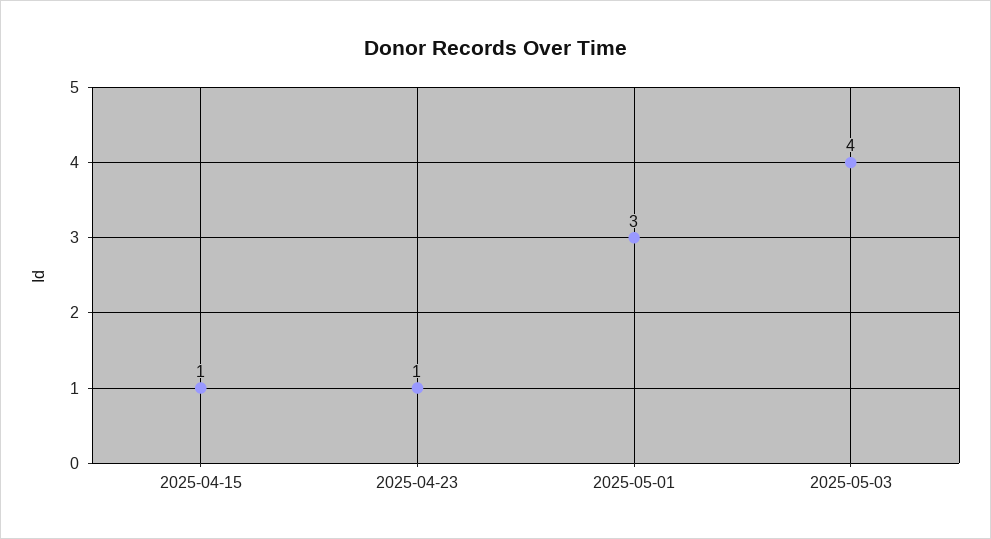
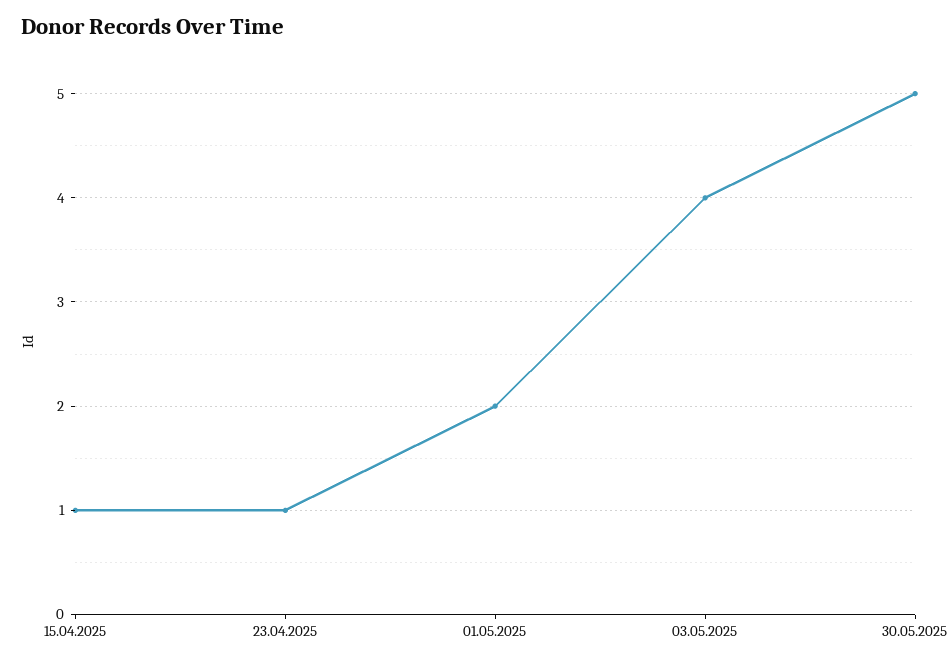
2025-05-01: 3 -> 2
30.05.2025: none -> 5

